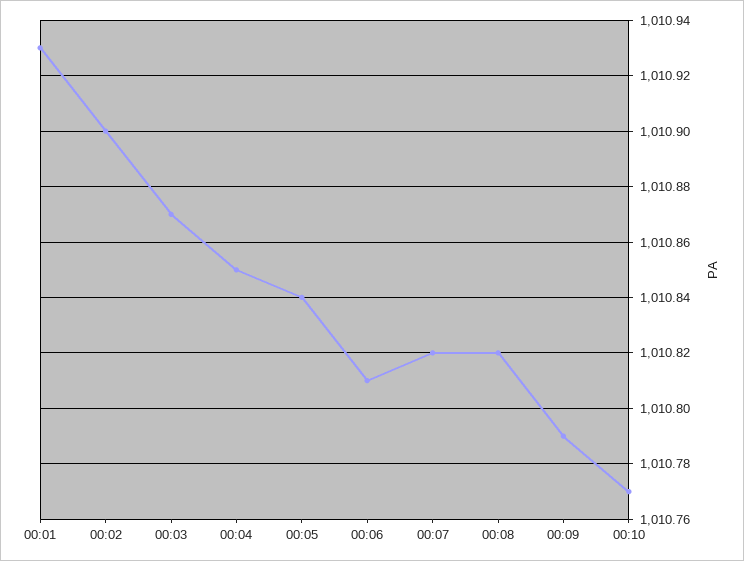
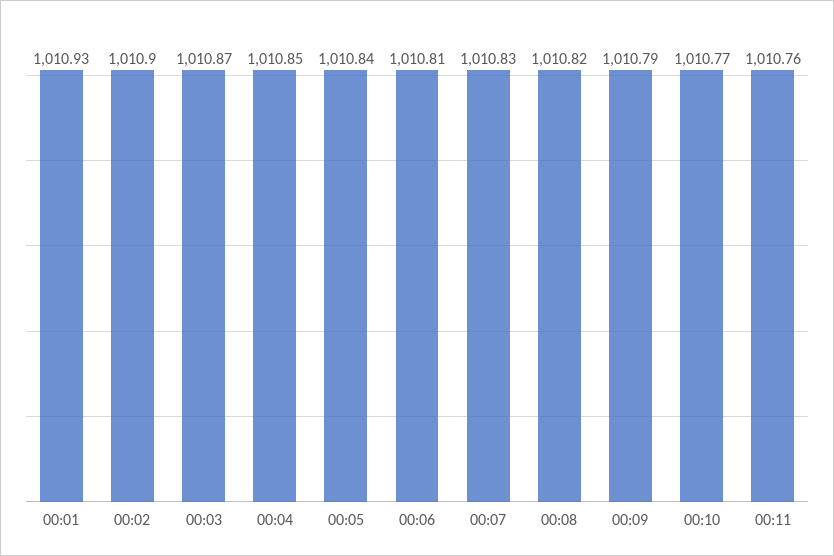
00:07: 1010.82 -> 1010.83
00:11: none -> 1010.76

